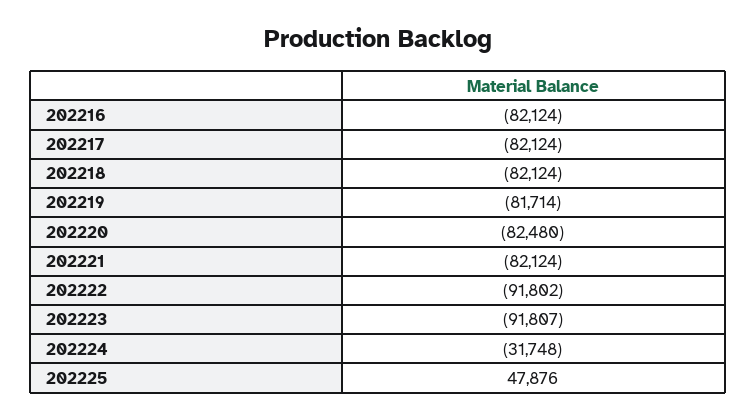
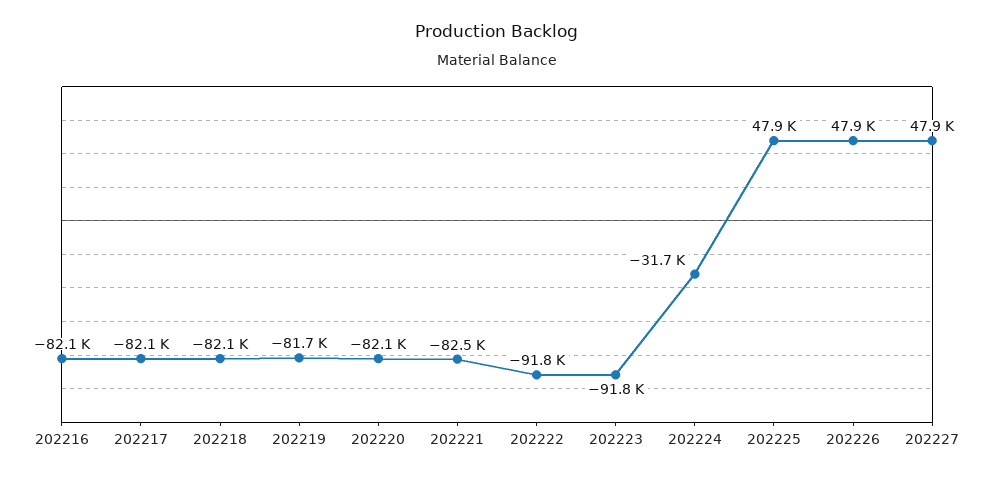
202220: -82480 -> -82100
202221: -82124 -> -82500
202226: none -> 47900
202227: none -> 47900

